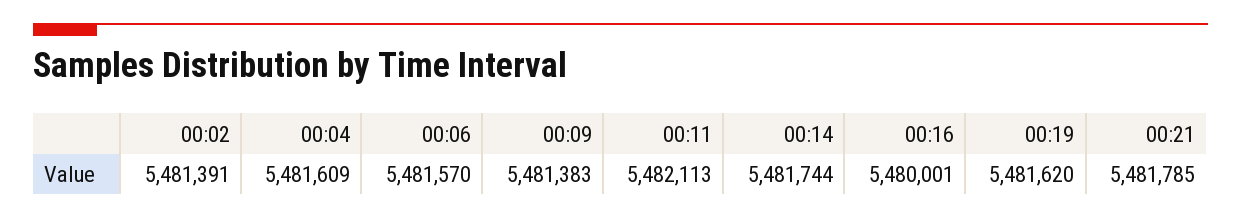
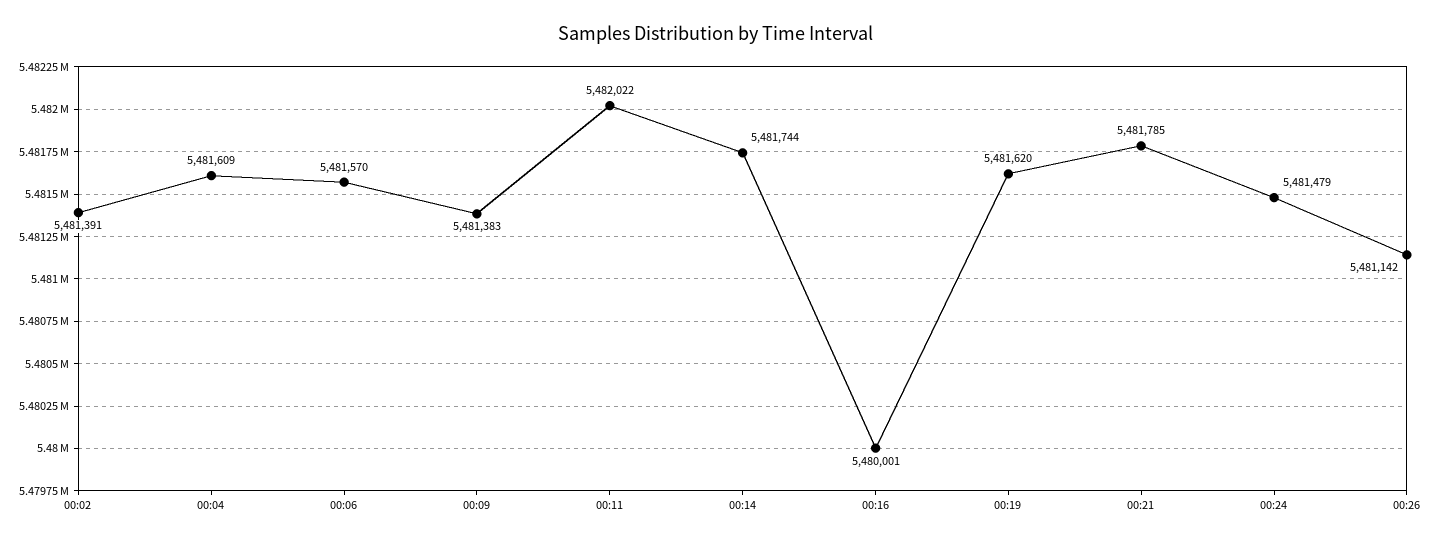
00:11: 5482113 -> 5482022
00:24: none -> 5481479
00:26: none -> 5481142

